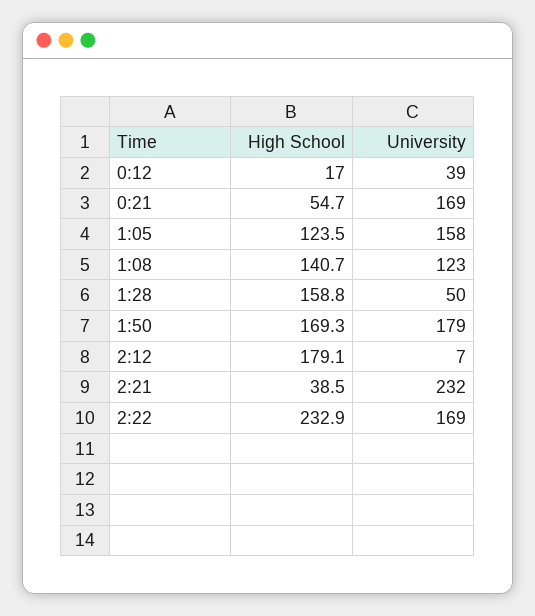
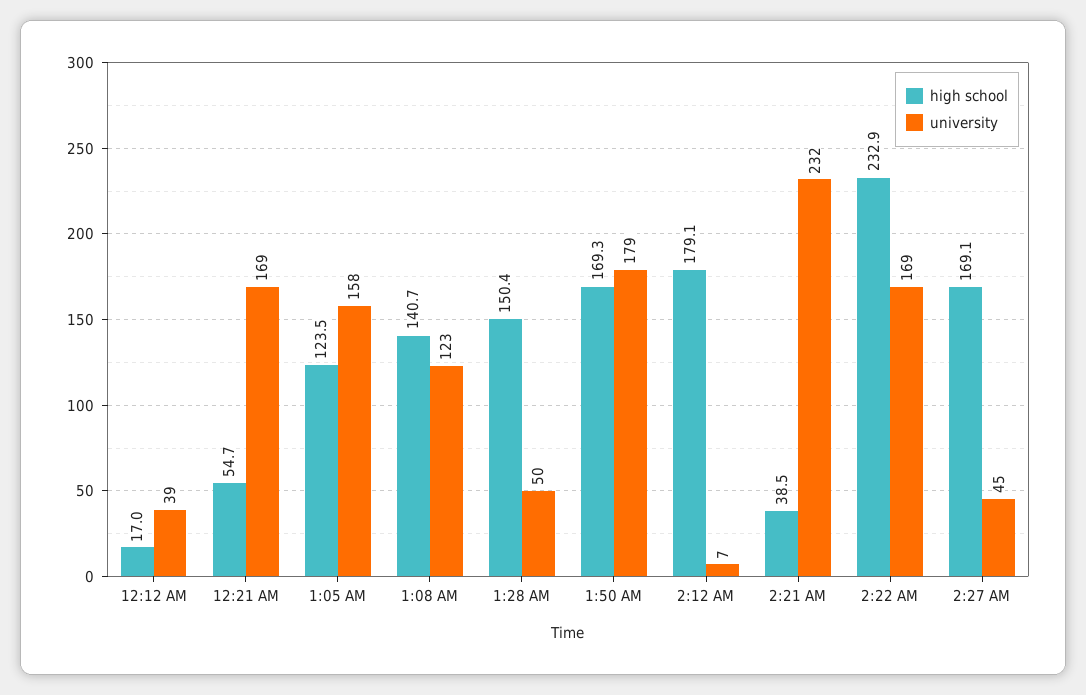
High School, 1:28: 158.8 -> 150.4
High School, 2:27 AM: none -> 169.1
University, 2:27 AM: none -> 45

